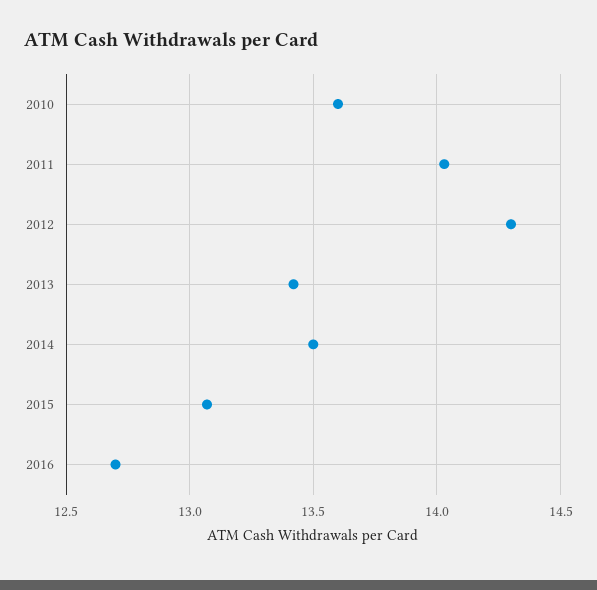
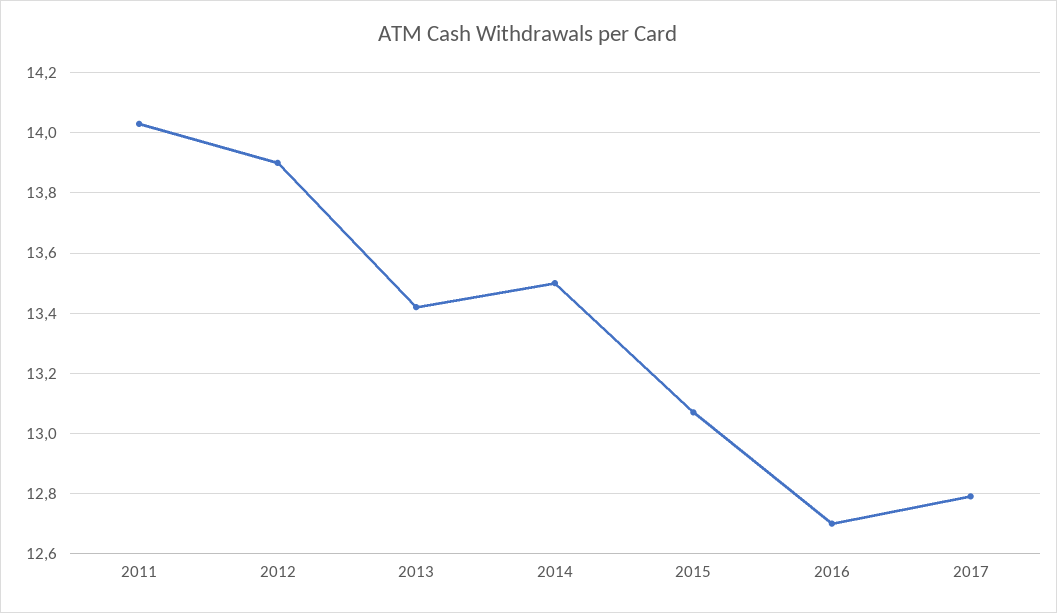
2010: 13.6 -> none
2012: 14.3 -> 13.9
2017: none -> 12.8

